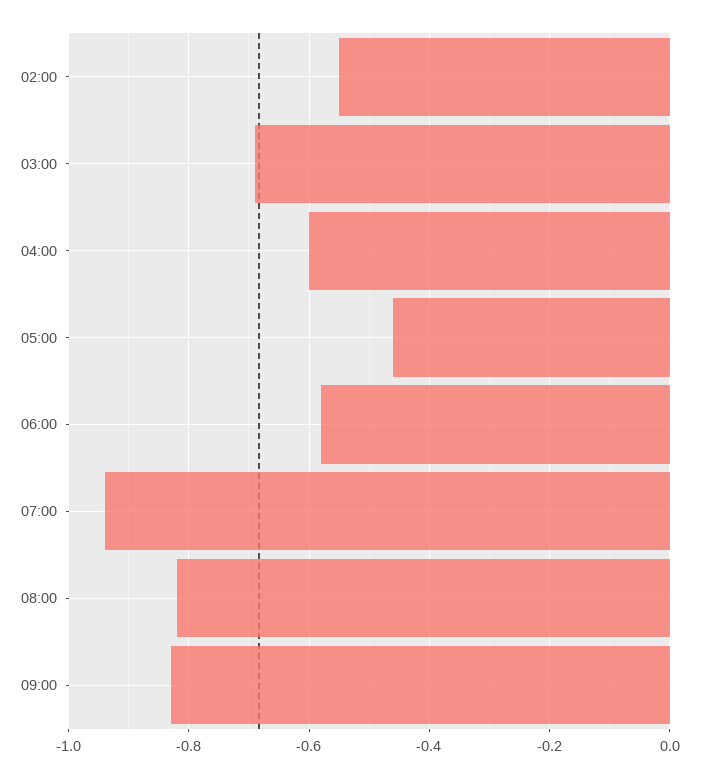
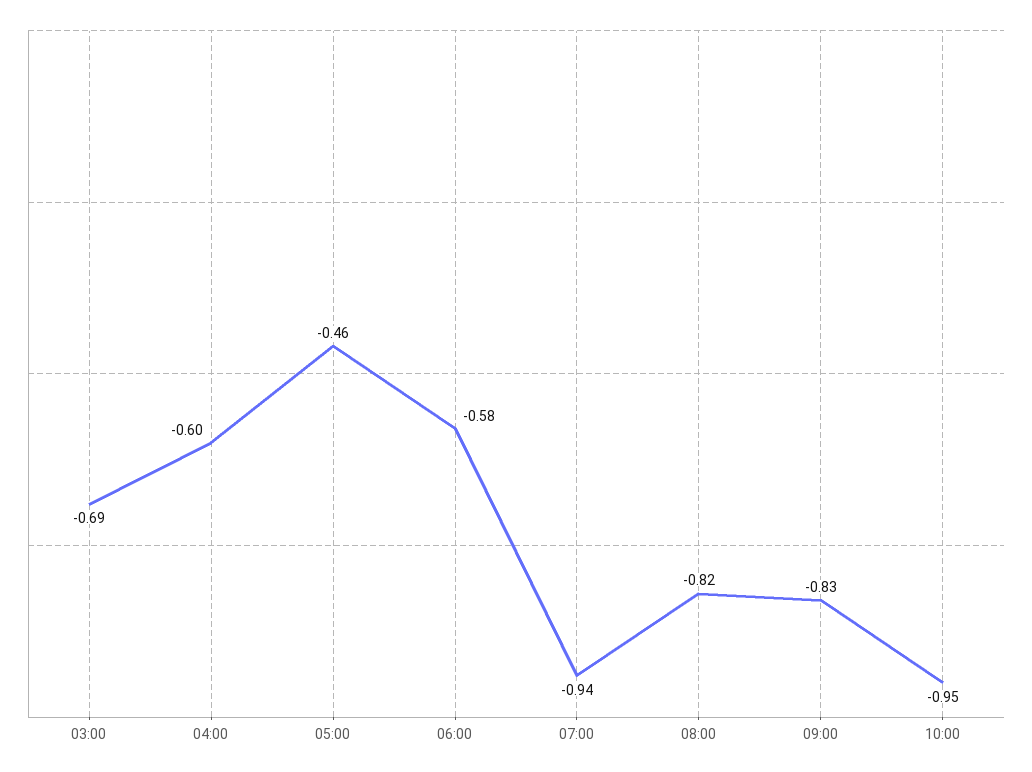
02:00: -0.55 -> none
10:00: none -> -0.95

